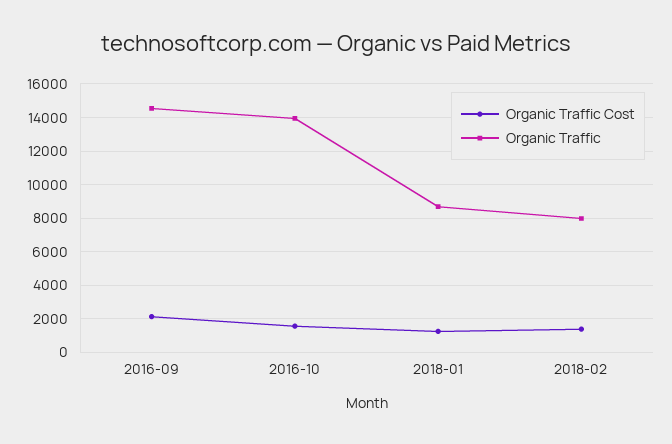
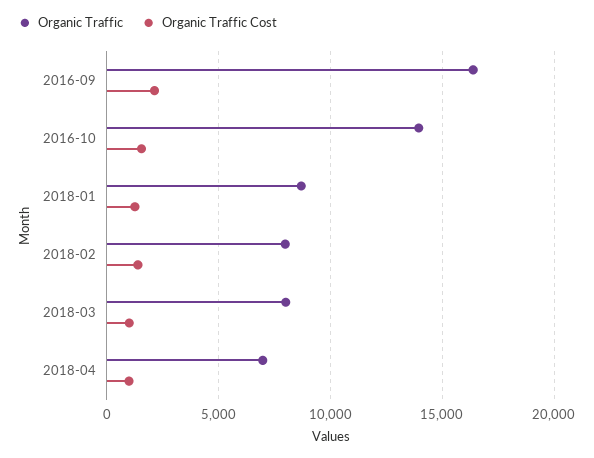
Organic Traffic, 2016-09: 14500 -> 16500
Organic Traffic, 2018-03: none -> 8000
Organic Traffic Cost, 2018-03: none -> 1000
Organic Traffic, 2018-04: none -> 7000
Organic Traffic Cost, 2018-04: none -> 1000

